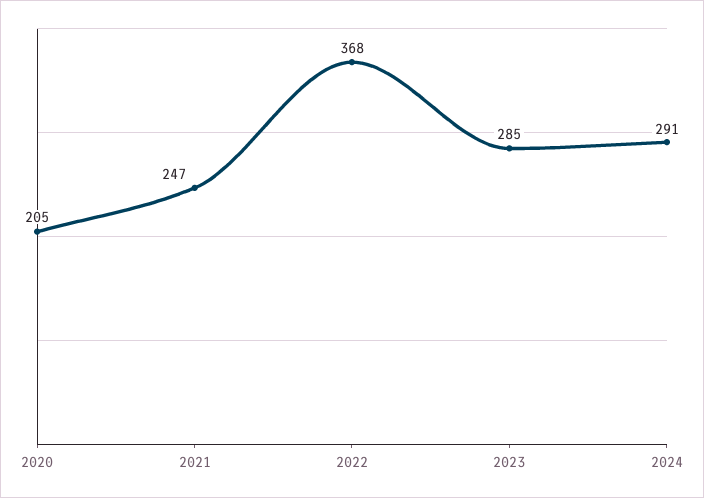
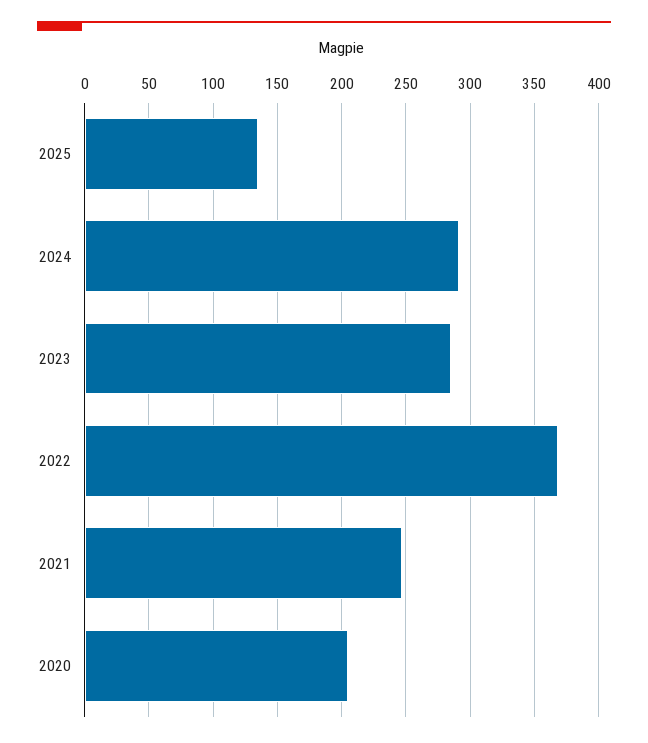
2025: none -> 135

